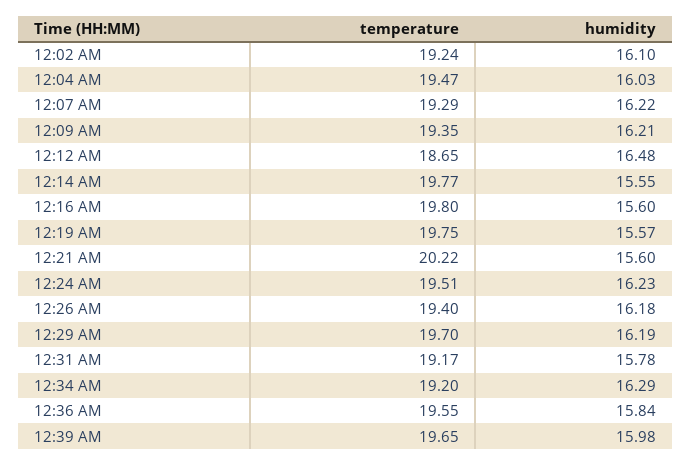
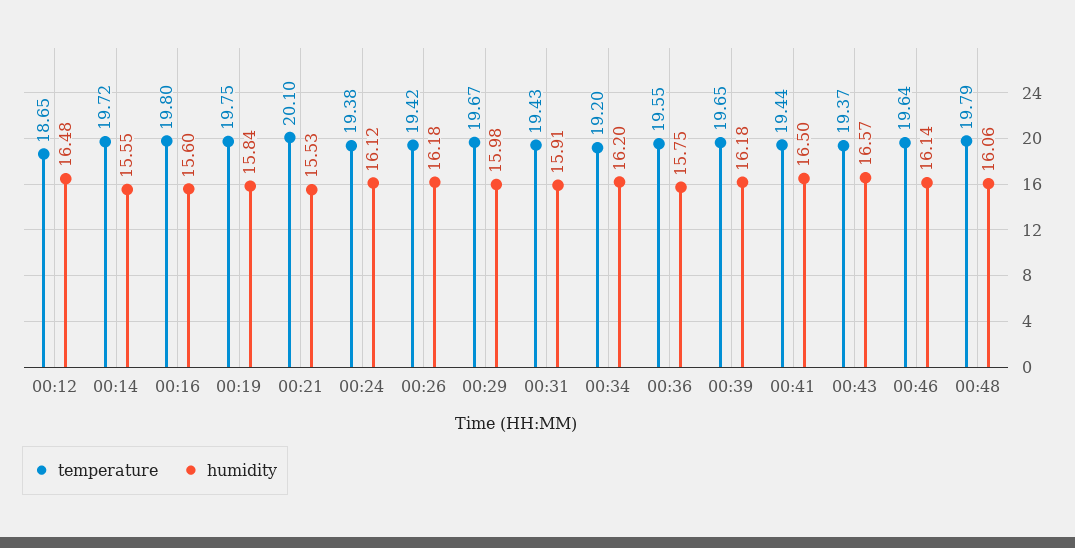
temperature, 12:02 AM: 19.24 -> none
humidity, 12:02 AM: 16.1 -> none
temperature, 12:04 AM: 19.47 -> none
humidity, 12:04 AM: 16.03 -> none
temperature, 12:07 AM: 19.29 -> none
humidity, 12:07 AM: 16.22 -> none
temperature, 12:09 AM: 19.35 -> none
humidity, 12:09 AM: 16.21 -> none
temperature, 12:14 AM: 19.77 -> 19.72
humidity, 12:19 AM: 15.57 -> 15.84
temperature, 12:21 AM: 20.22 -> 20.1
humidity, 12:21 AM: 15.6 -> 15.53
temperature, 12:24 AM: 19.51 -> 19.38
humidity, 12:24 AM: 16.23 -> 16.12
temperature, 12:26 AM: 19.4 -> 19.42
temperature, 12:29 AM: 19.7 -> 19.67
humidity, 12:29 AM: 16.19 -> 15.98
temperature, 12:31 AM: 19.17 -> 19.43
humidity, 12:31 AM: 15.78 -> 15.91
humidity, 12:34 AM: 16.29 -> 16.2
humidity, 12:36 AM: 15.84 -> 15.75
humidity, 12:39 AM: 15.98 -> 16.18
temperature, 00:41: none -> 19.44
humidity, 00:41: none -> 16.5
temperature, 00:43: none -> 19.37
humidity, 00:43: none -> 16.57
temperature, 00:46: none -> 19.64
humidity, 00:46: none -> 16.14
temperature, 00:48: none -> 19.79
humidity, 00:48: none -> 16.06

